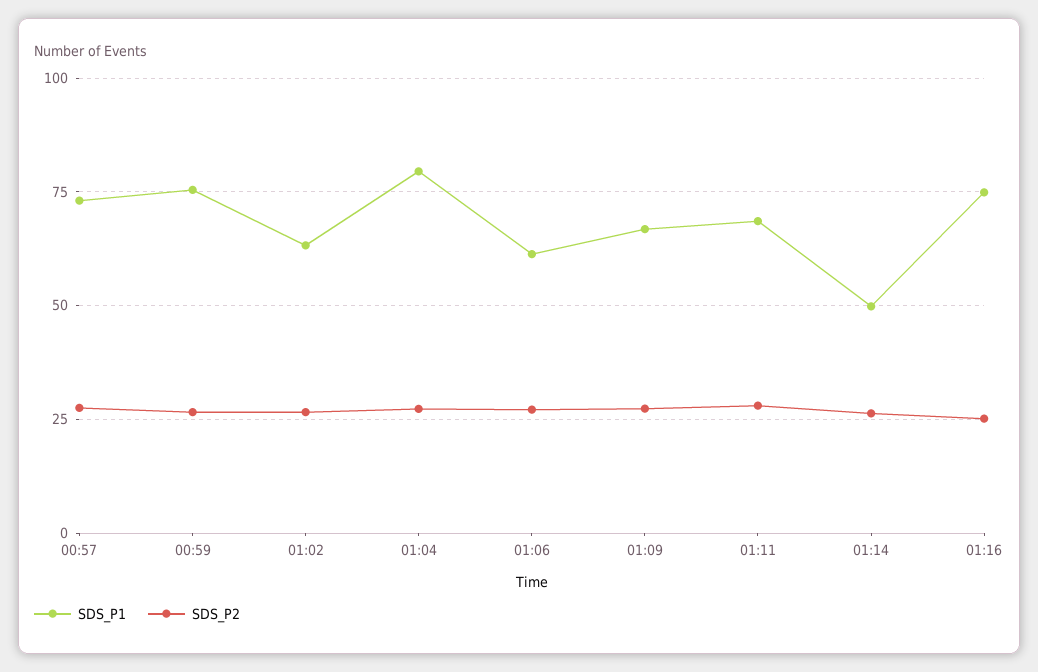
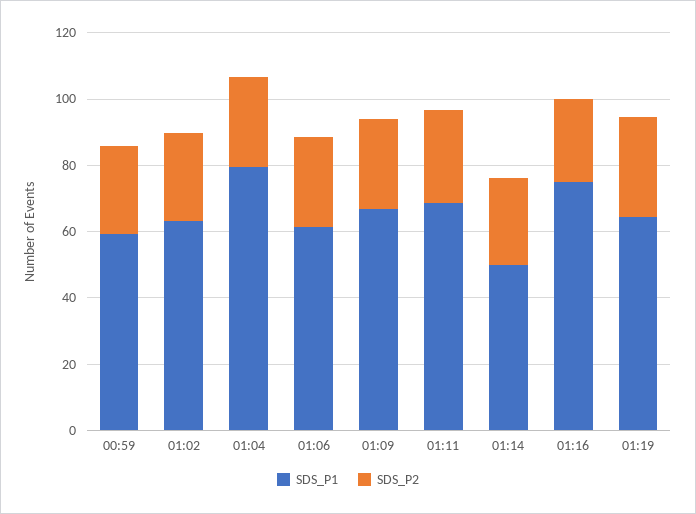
SDS_P1, 00:57: 72.5 -> none
SDS_P2, 00:57: 27.5 -> none
SDS_P1, 00:59: 75 -> 60
SDS_P1, 01:19: none -> 65
SDS_P2, 01:19: none -> 30

